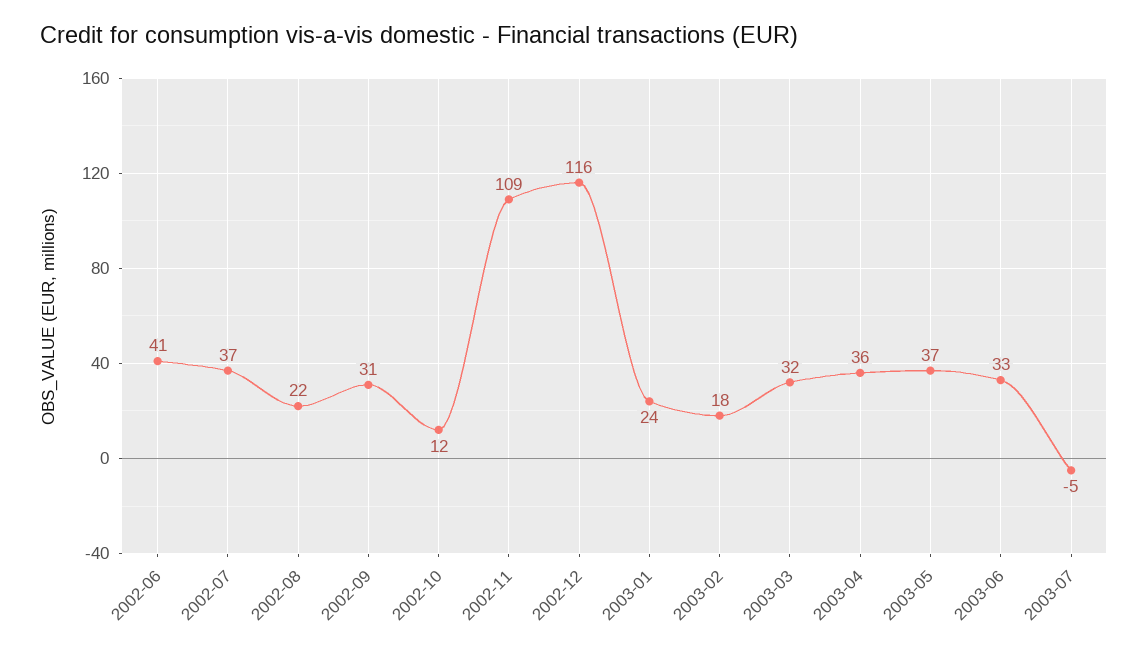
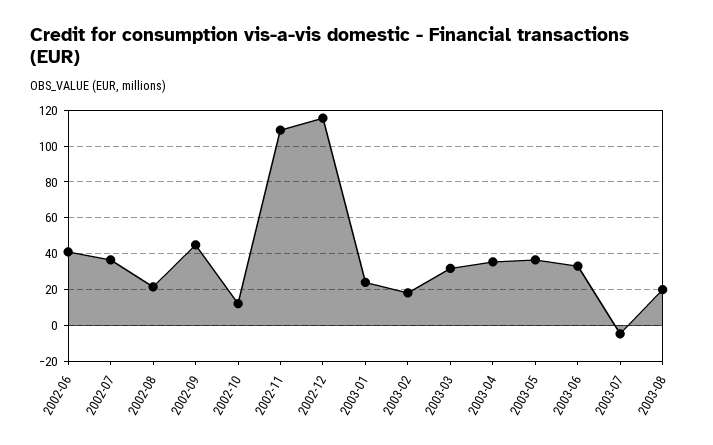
2002-09: 31 -> 45
2003-08: none -> 20

